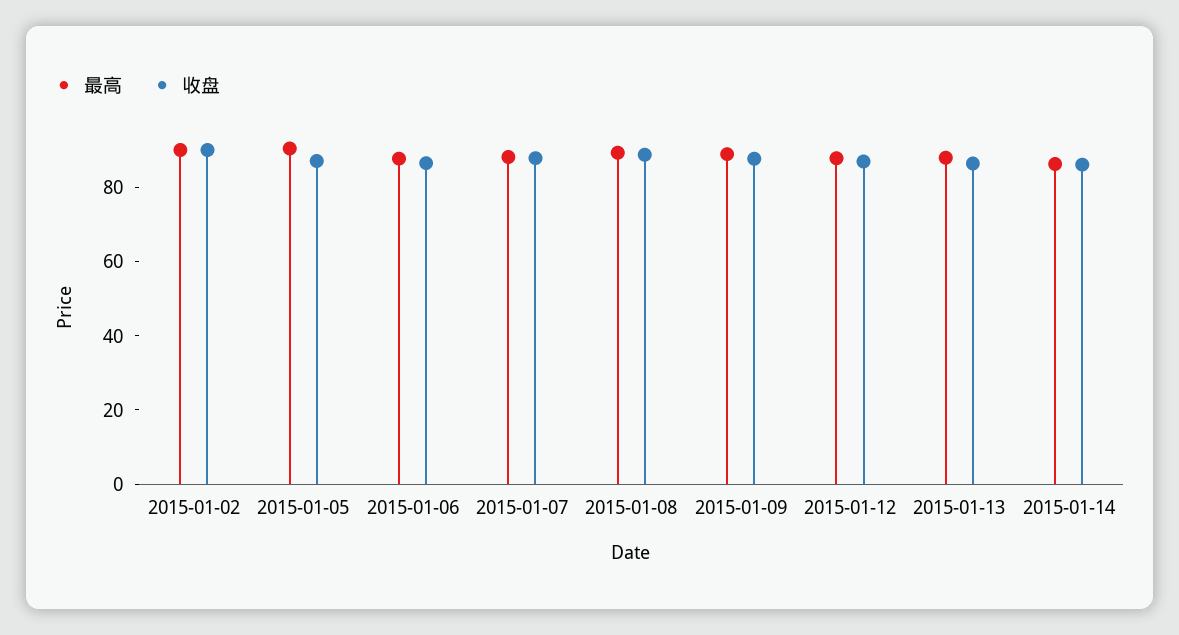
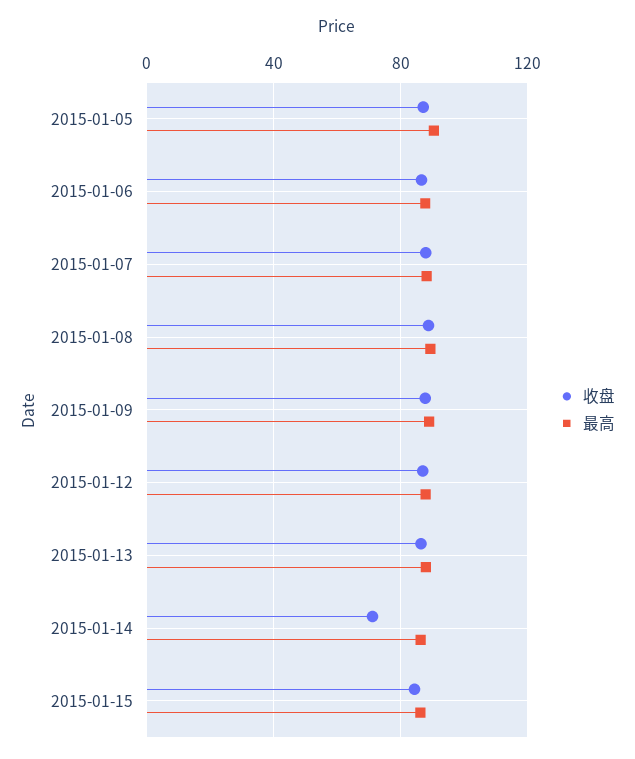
最高, 2015-01-02: 90 -> none
收盘, 2015-01-02: 90 -> none
收盘, 2015-01-14: 85 -> 70
收盘, 2015-01-15: none -> 85
最高, 2015-01-15: none -> 85

